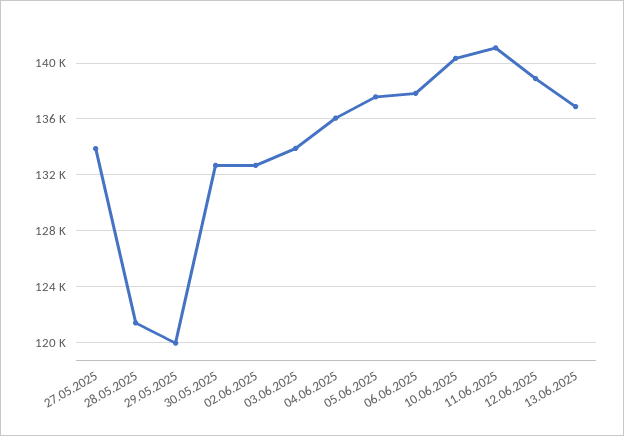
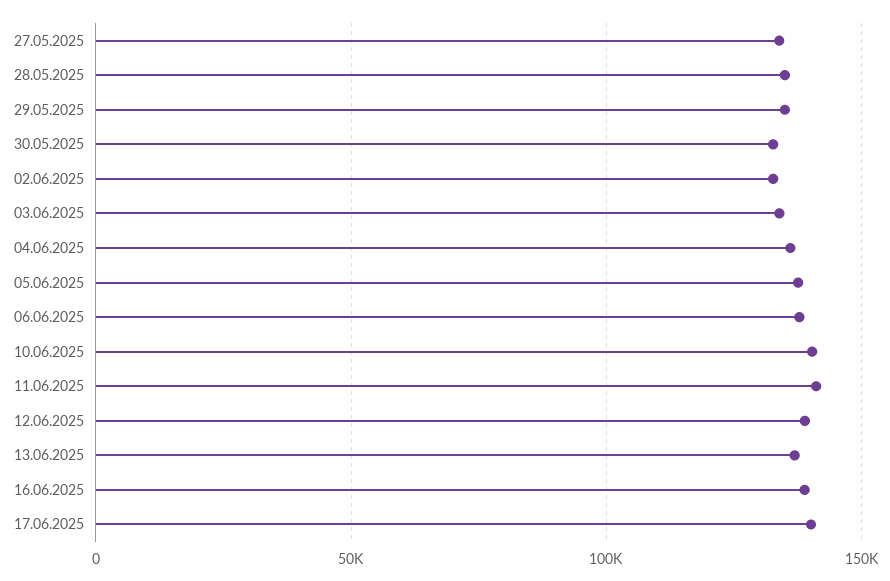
28.05.2025: 121500 -> 135000
29.05.2025: 120000 -> 135000
16.06.2025: none -> 140000
17.06.2025: none -> 140000

